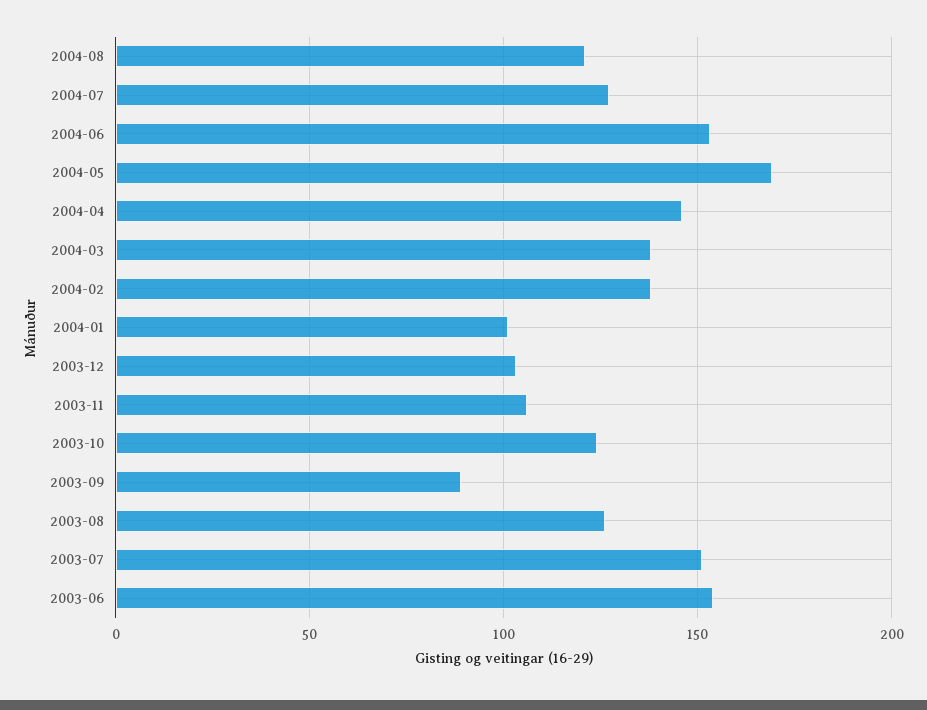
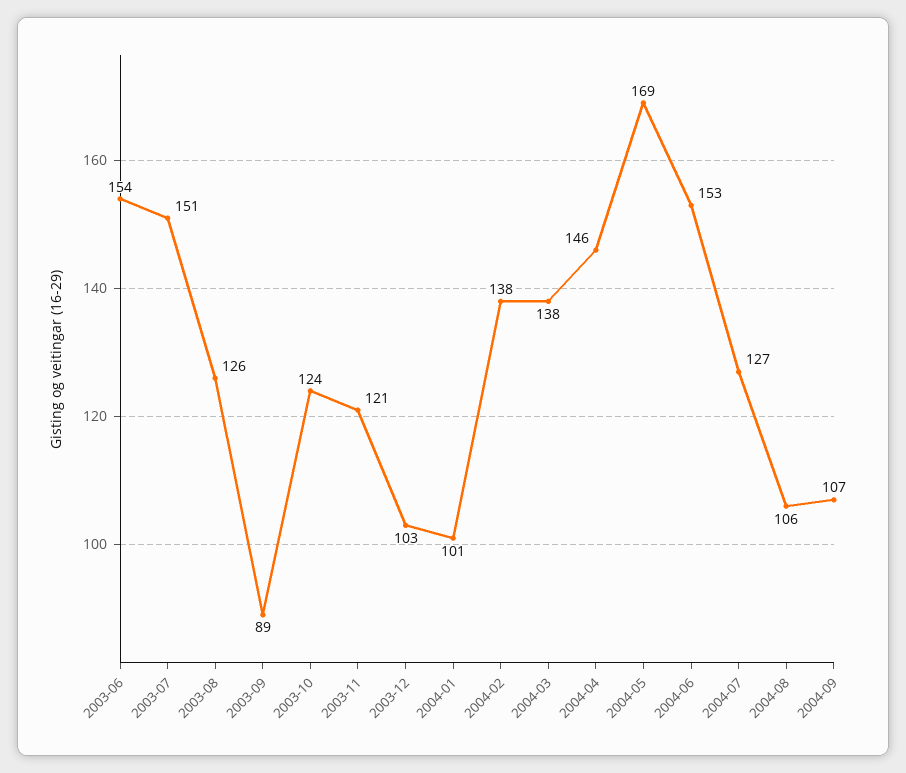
2004-08: 120 -> 106
2003-11: 105 -> 121
2004-09: none -> 107

